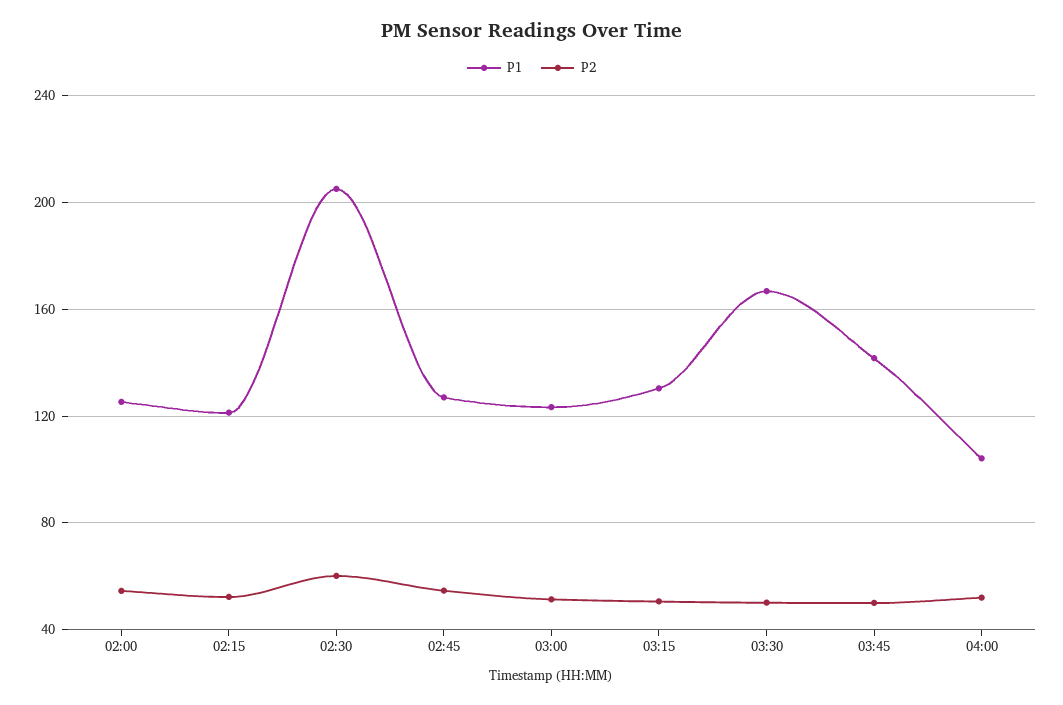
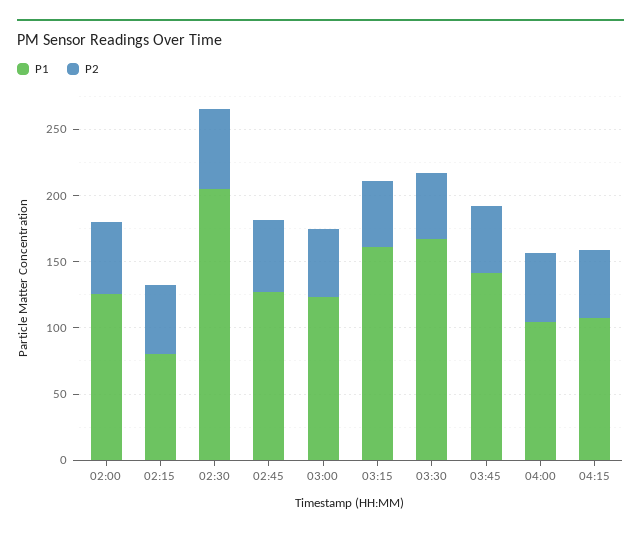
P1, 02:15: 120 -> 80
P1, 03:15: 130 -> 160
P1, 04:15: none -> 110
P2, 04:15: none -> 50

